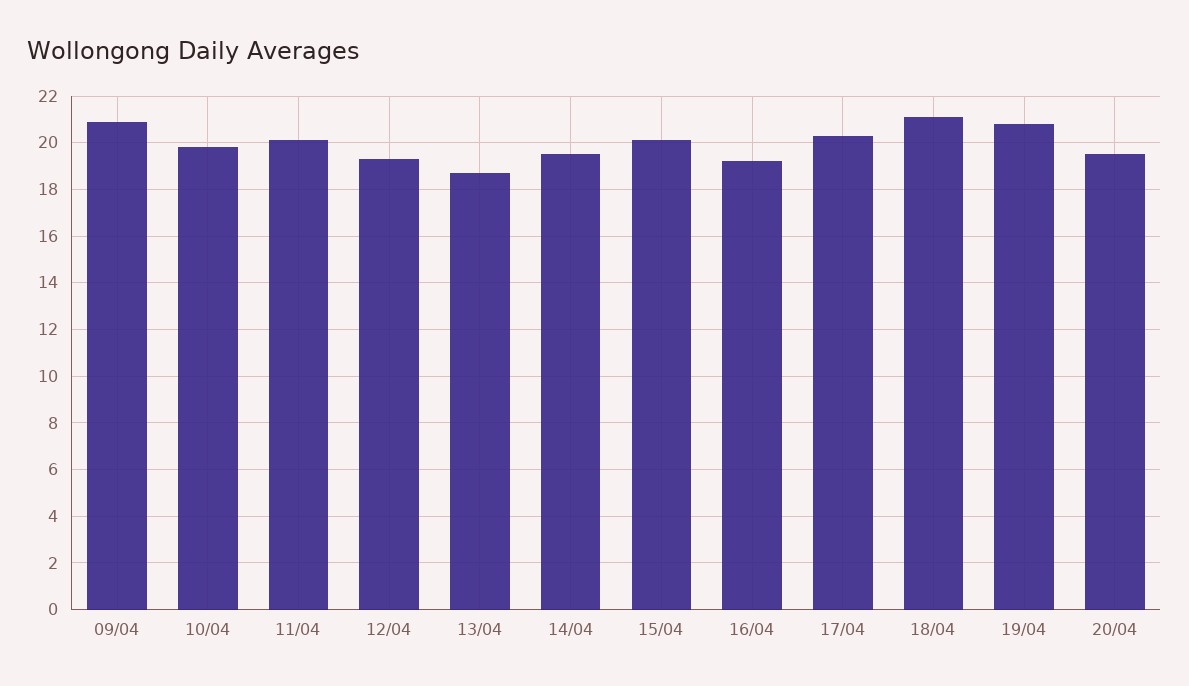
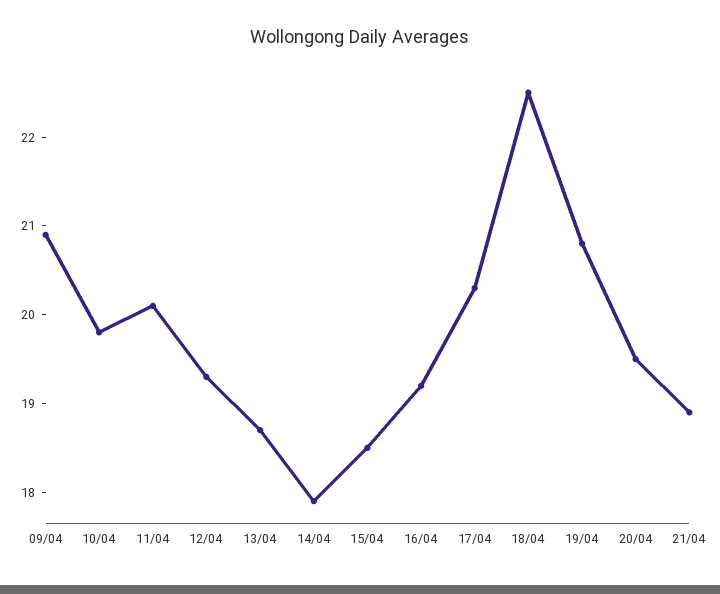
14/04: 19.5 -> 17.9
15/04: 20 -> 18.5
18/04: 21 -> 22.5
21/04: none -> 18.9

